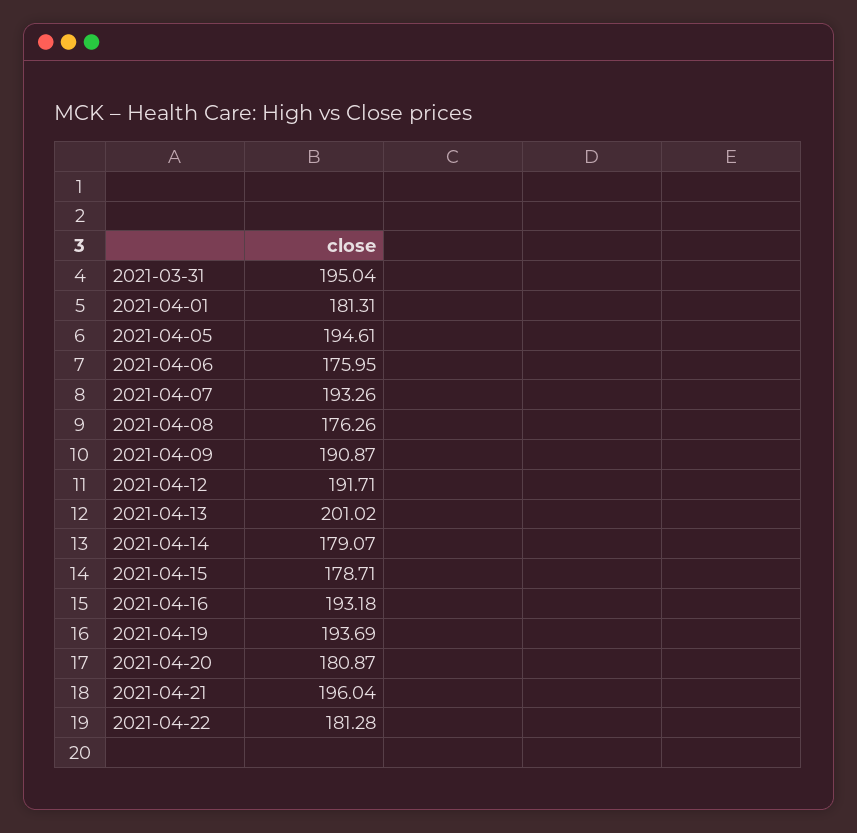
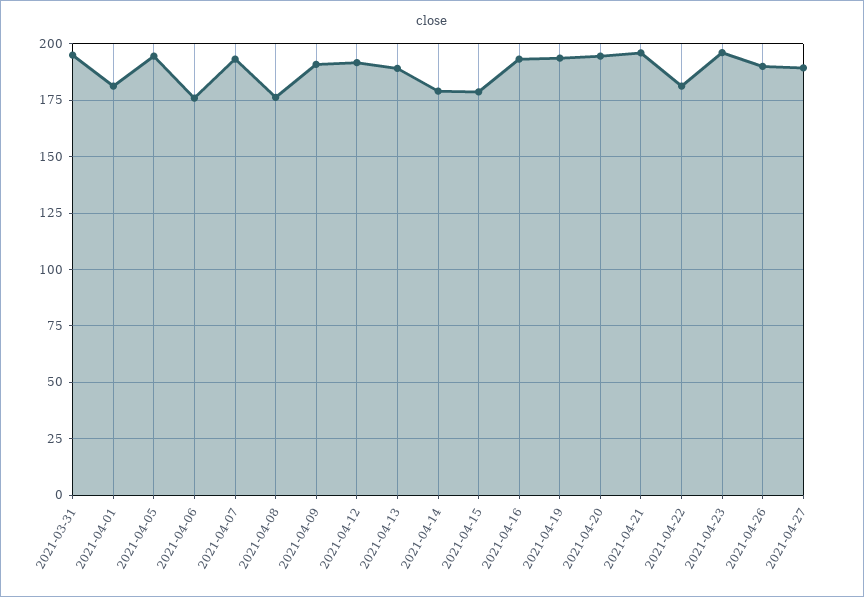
2021-04-13: 201.02 -> 190
2021-04-20: 180.87 -> 195
2021-04-23: none -> 195
2021-04-26: none -> 190
2021-04-27: none -> 190

